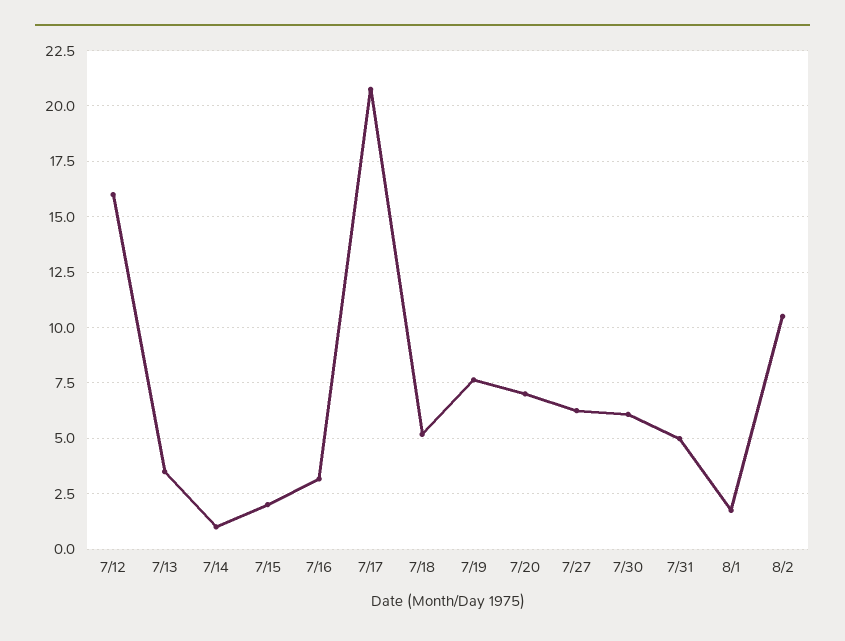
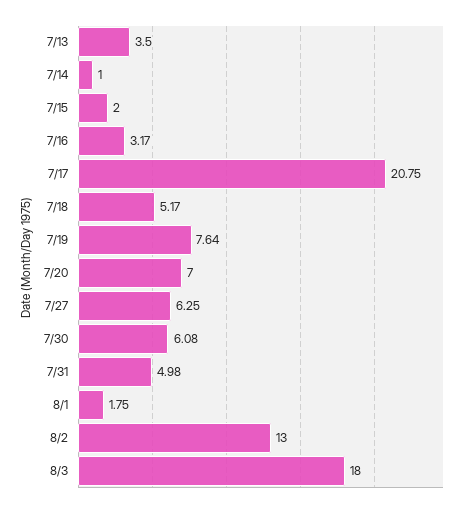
7/12: 16 -> none
8/2: 10.5 -> 13
8/3: none -> 18

